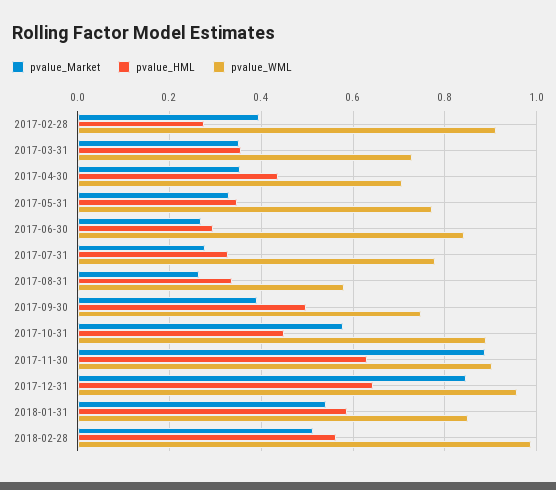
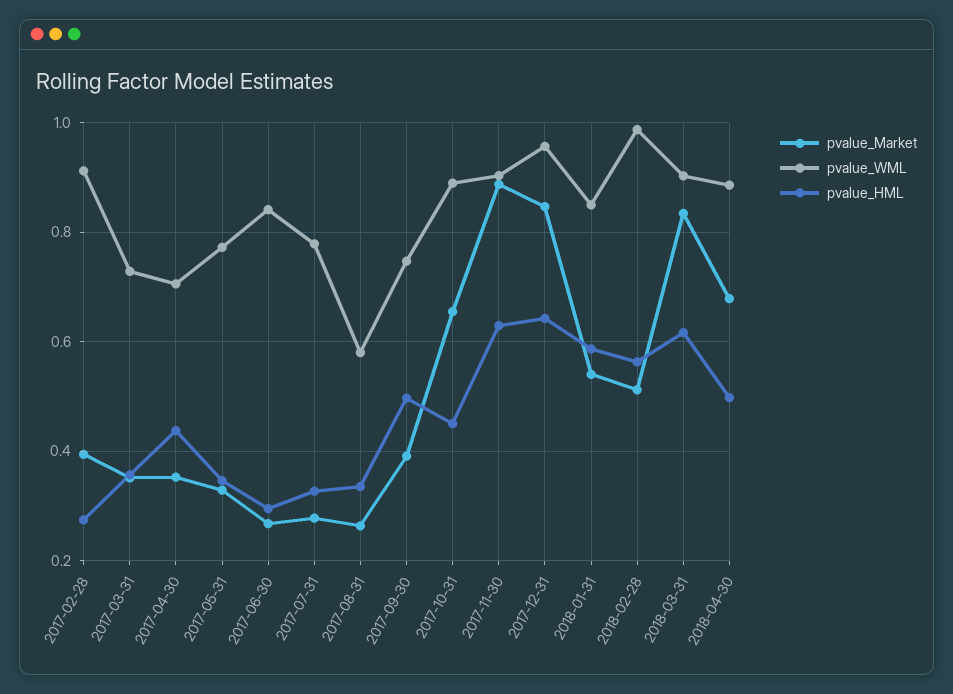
pvalue_Market, 2017-10-31: 0.58 -> 0.66
pvalue_Market, 2018-03-31: none -> 0.84
pvalue_WML, 2018-03-31: none -> 0.9
pvalue_HML, 2018-03-31: none -> 0.62
pvalue_Market, 2018-04-30: none -> 0.68
pvalue_WML, 2018-04-30: none -> 0.88
pvalue_HML, 2018-04-30: none -> 0.5

